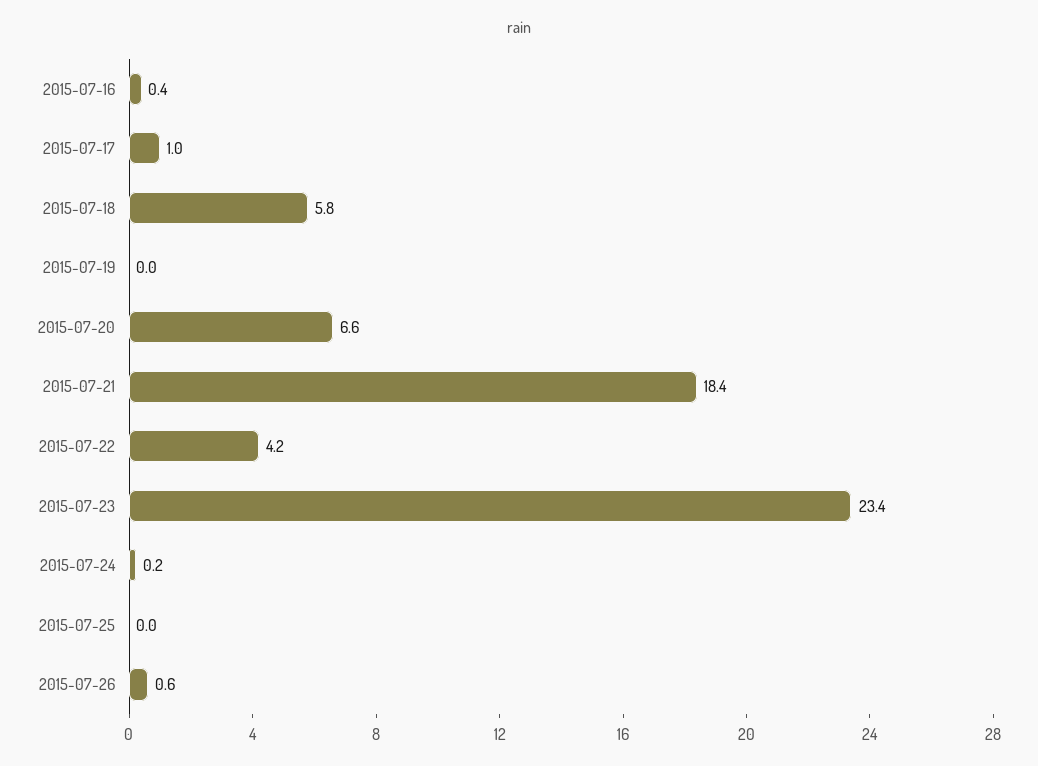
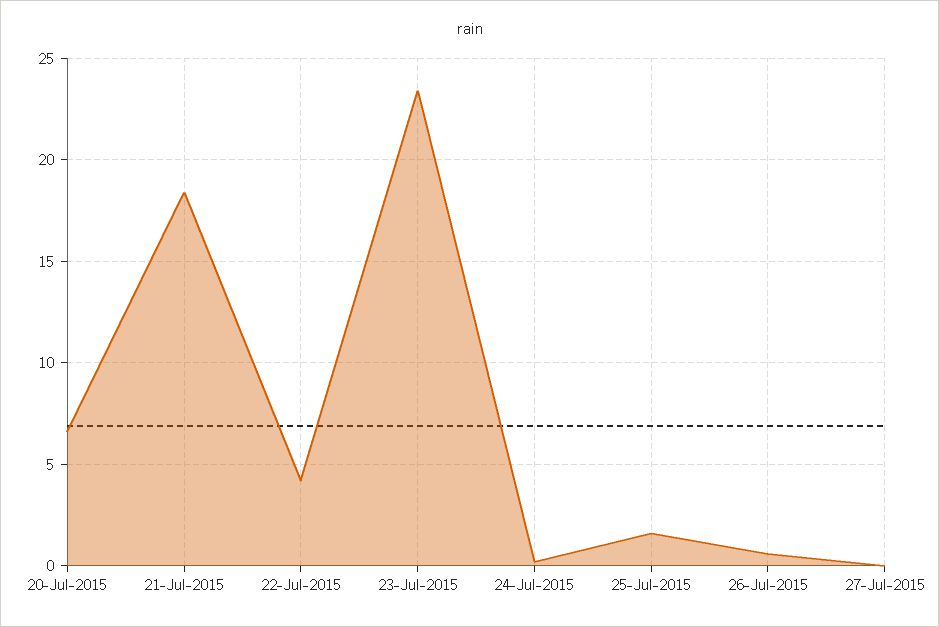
2015-07-16: 0.4 -> none
2015-07-17: 1 -> none
2015-07-18: 5.8 -> none
2015-07-19: 0 -> none
2015-07-25: 0 -> 1.5
27-Jul-2015: none -> 0

